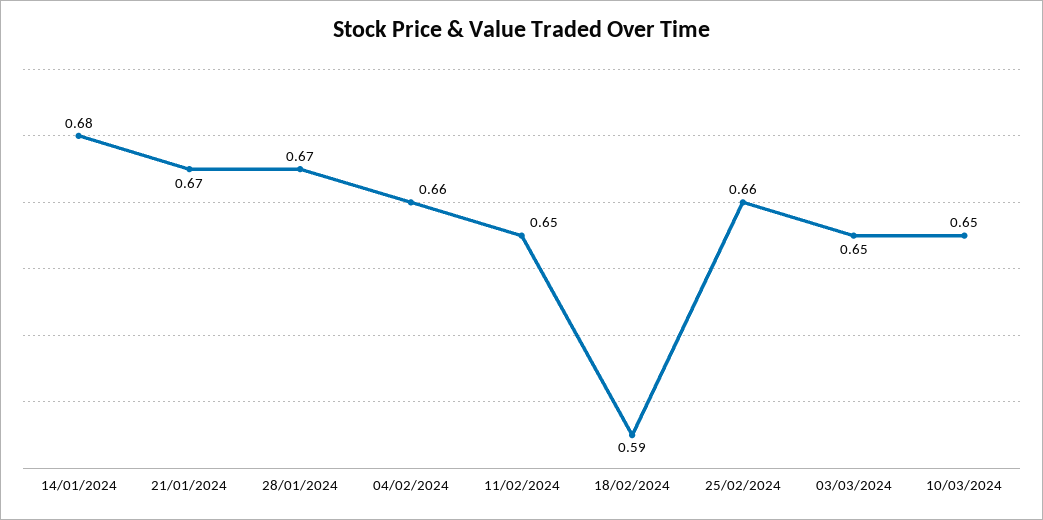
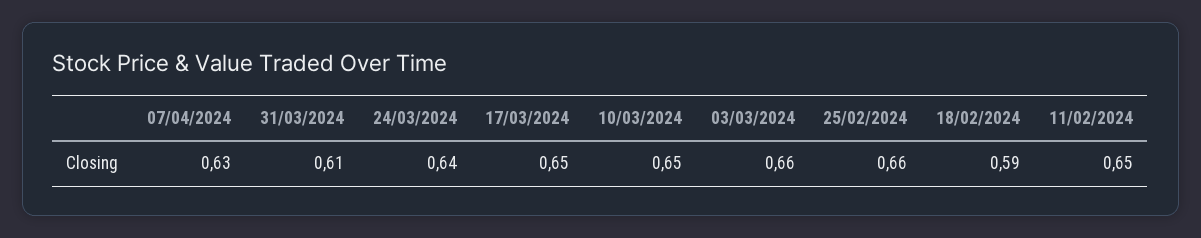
14/01/2024: 0.68 -> none
21/01/2024: 0.67 -> none
28/01/2024: 0.67 -> none
04/02/2024: 0.66 -> none
03/03/2024: 0.65 -> 0.66
07/04/2024: none -> 0.63
31/03/2024: none -> 0.61
24/03/2024: none -> 0.64
17/03/2024: none -> 0.65

